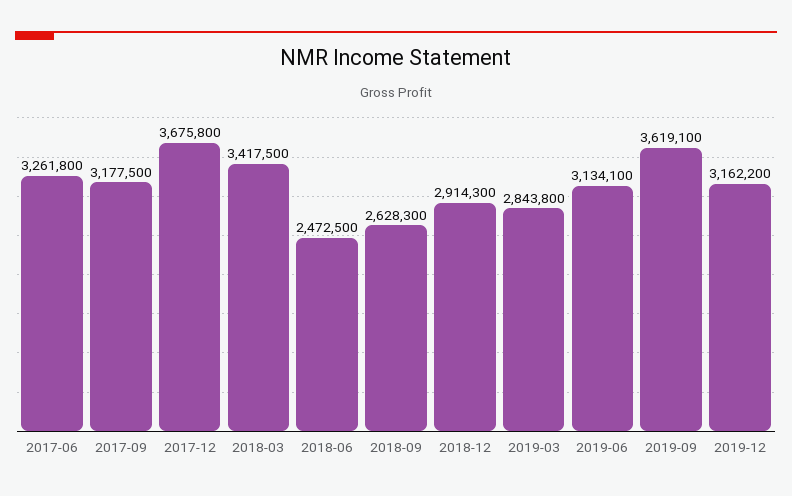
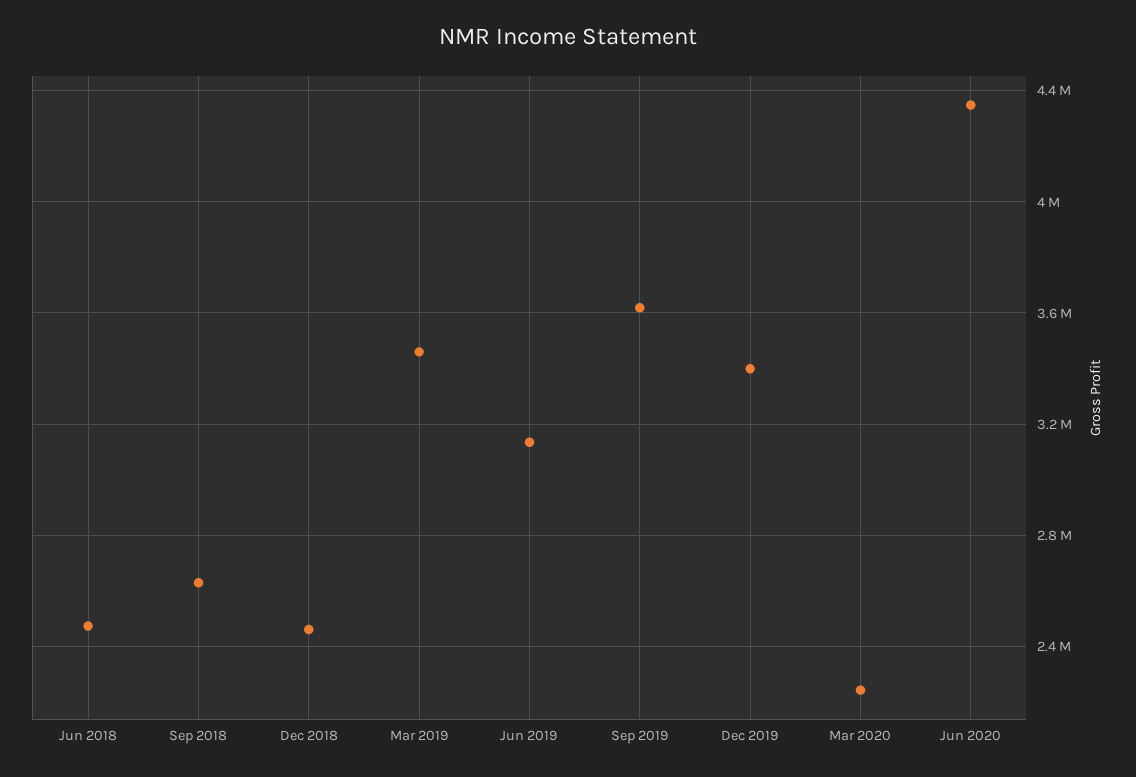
2017-06: 3261800 -> none
2017-09: 3177500 -> none
2017-12: 3675800 -> none
2018-03: 3417500 -> none
2018-12: 2914300 -> 2450000
2019-03: 2843800 -> 3450000
2019-12: 3162200 -> 3400000
Mar 2020: none -> 2250000
Jun 2020: none -> 4350000

